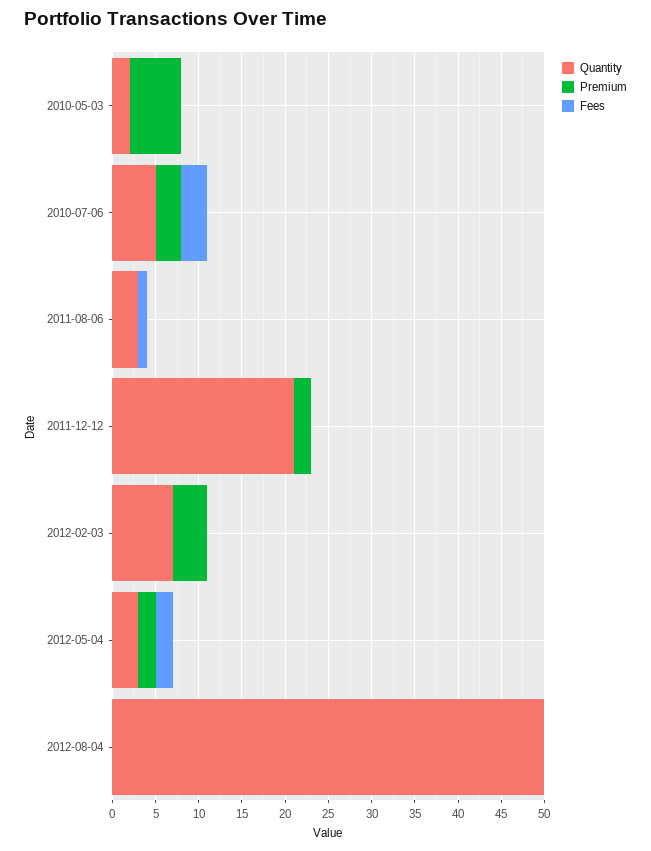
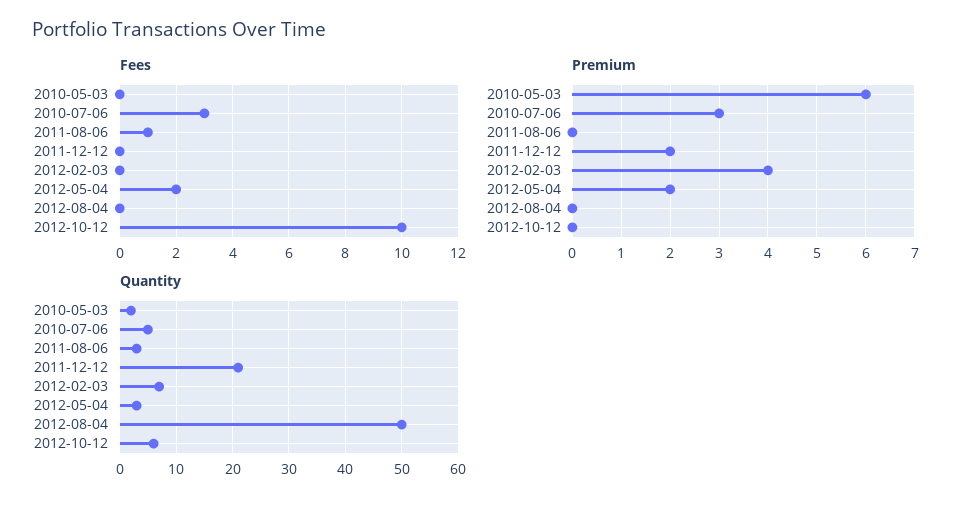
Fees, 2012-10-12: none -> 10
Premium, 2012-10-12: none -> 0
Quantity, 2012-10-12: none -> 5

